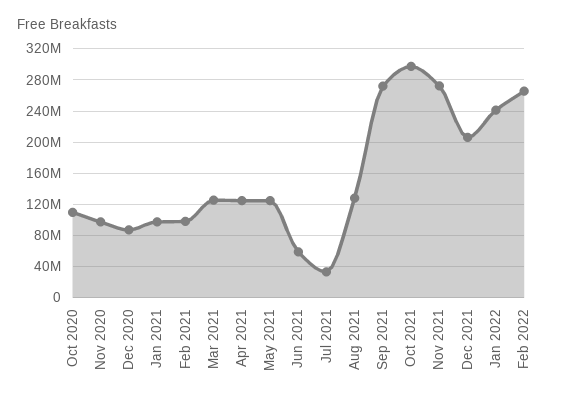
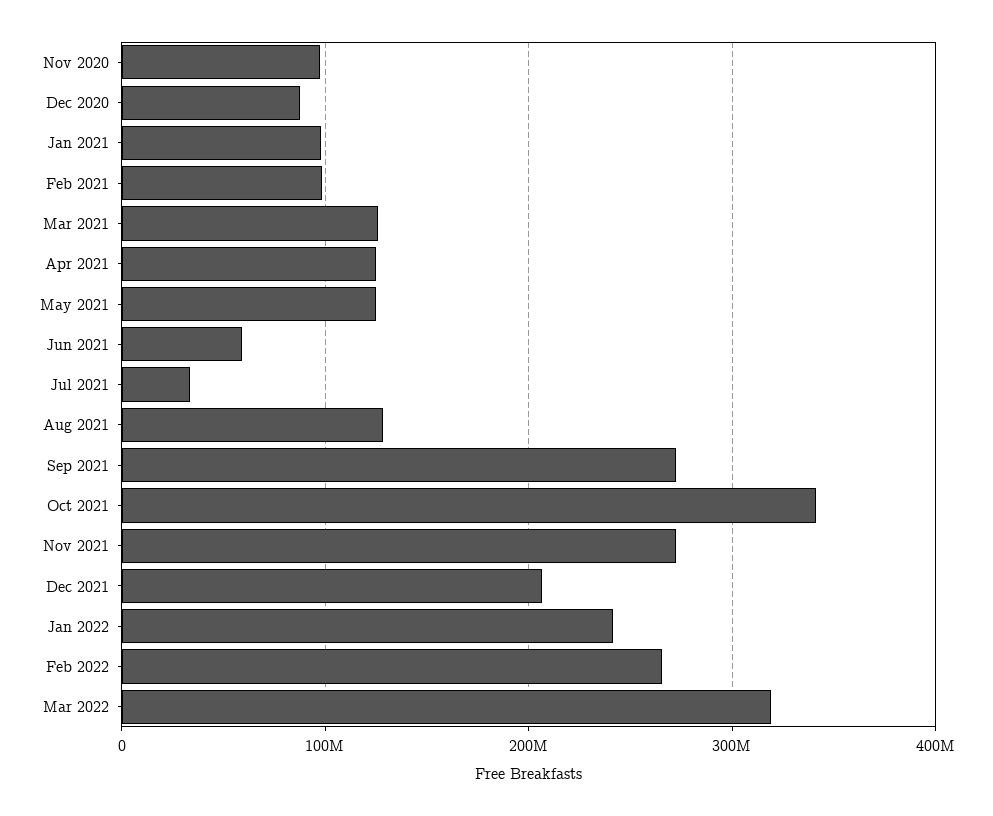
Oct 2020: 110000000 -> none
Oct 2021: 300000000 -> 340000000
Mar 2022: none -> 320000000

